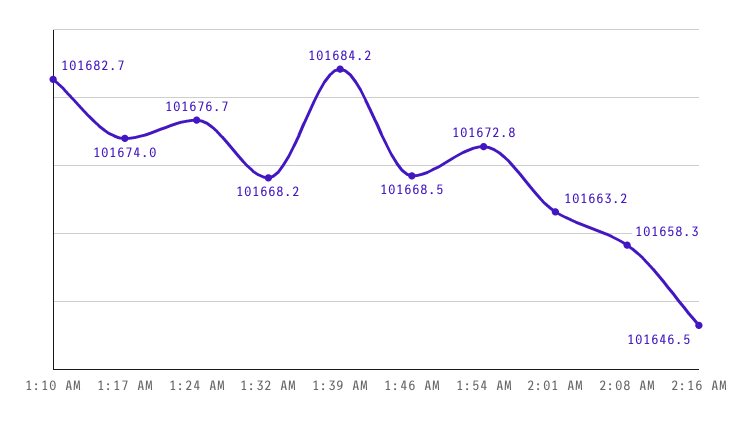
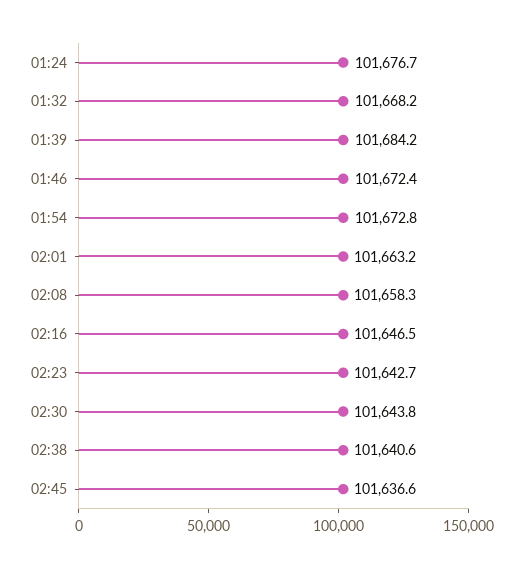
1:10 AM: 101682.7 -> none
1:17 AM: 101674 -> none
1:46 AM: 101668.5 -> 101672.4
02:23: none -> 101642.7
02:30: none -> 101643.8
02:38: none -> 101640.6
02:45: none -> 101636.6

